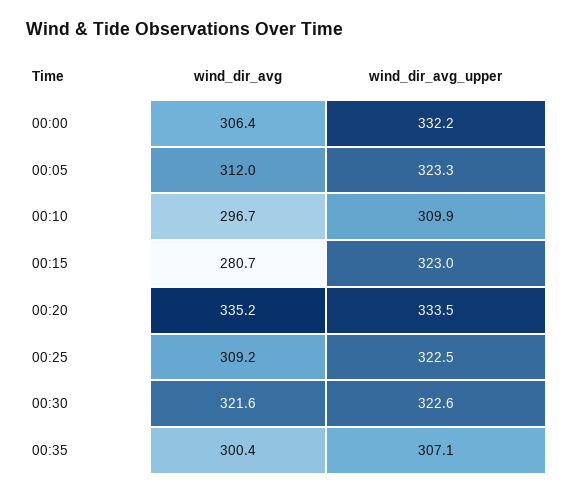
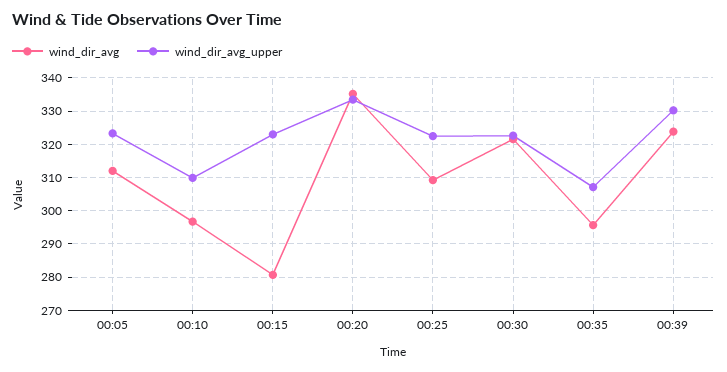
wind_dir_avg, 00:00: 306.4 -> none
wind_dir_avg_upper, 00:00: 332.2 -> none
wind_dir_avg, 00:35: 300.4 -> 296
wind_dir_avg, 00:39: none -> 324
wind_dir_avg_upper, 00:39: none -> 330

